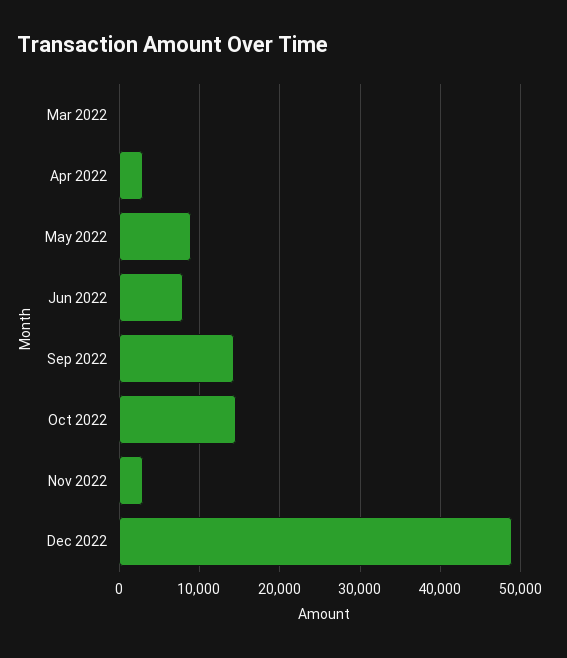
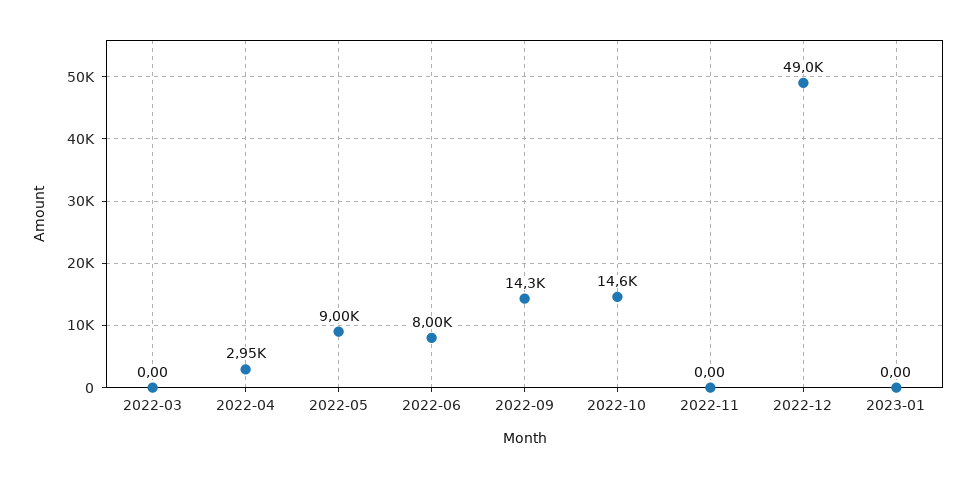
Nov 2022: 3000 -> 0
2023-01: none -> 0

